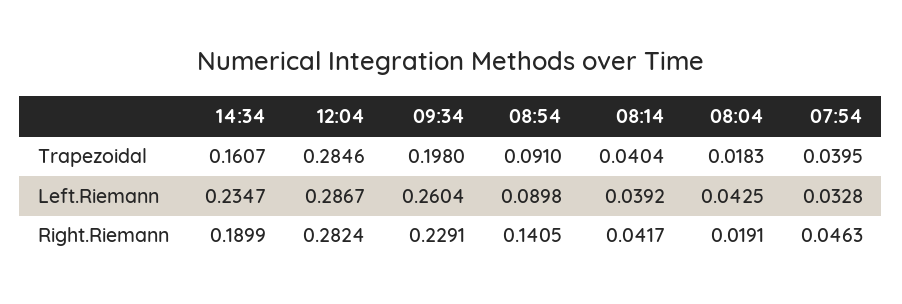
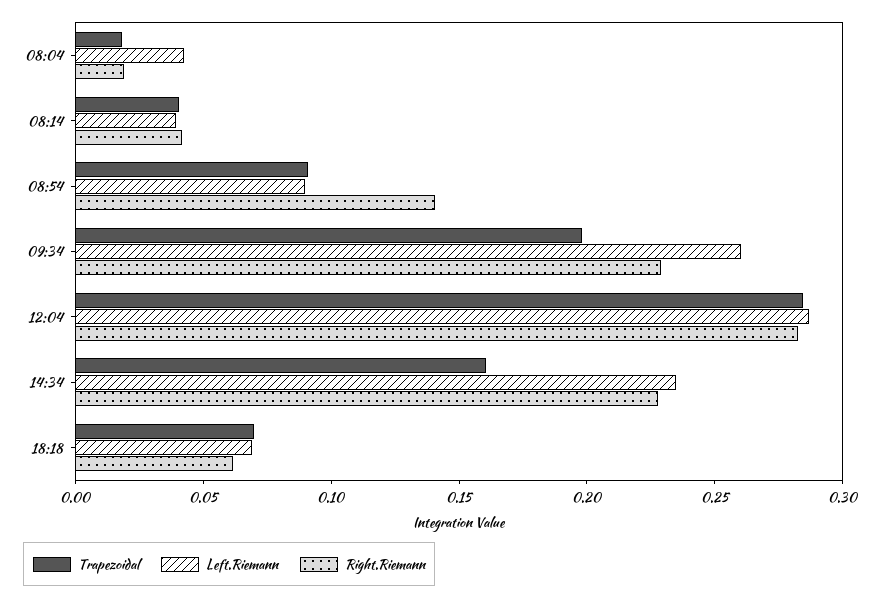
Trapezoidal, 07:54: 0.0395 -> none
Left.Riemann, 07:54: 0.0328 -> none
Right.Riemann, 14:34: 0.1899 -> 0.23
Right.Riemann, 07:54: 0.0463 -> none
Trapezoidal, 18:18: none -> 0.07
Left.Riemann, 18:18: none -> 0.07
Right.Riemann, 18:18: none -> 0.06

